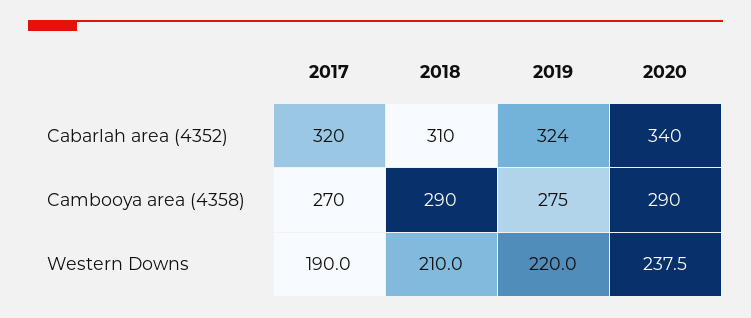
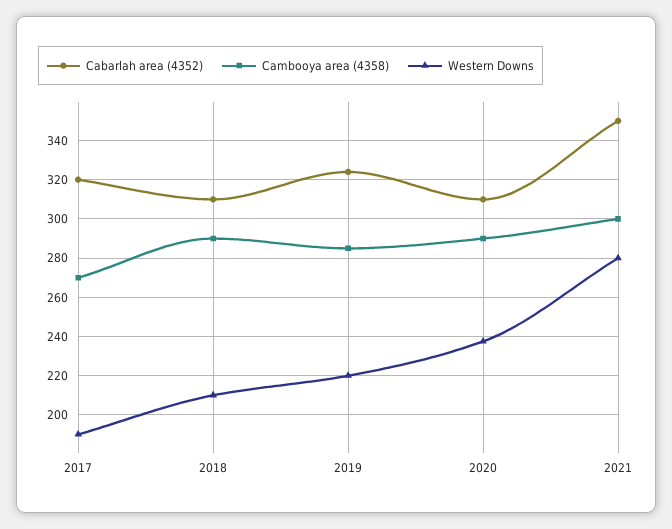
Cabarlah area (4352), 2020: 340 -> 310
Cambooya area (4358), 2019: 275 -> 285
Cabarlah area (4352), 2021: none -> 350
Cambooya area (4358), 2021: none -> 300
Western Downs, 2021: none -> 280

